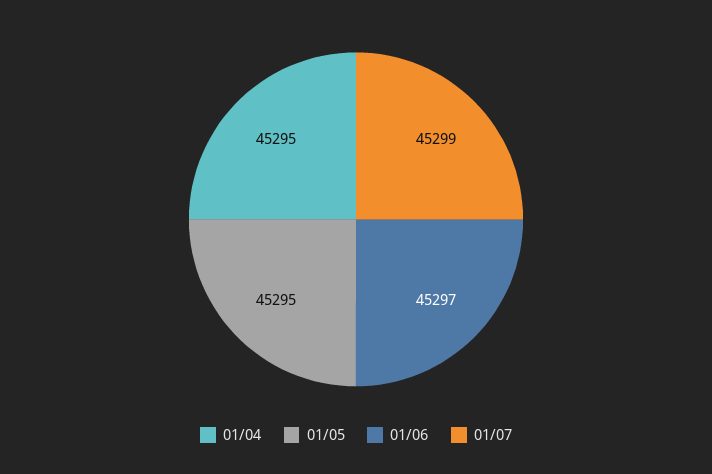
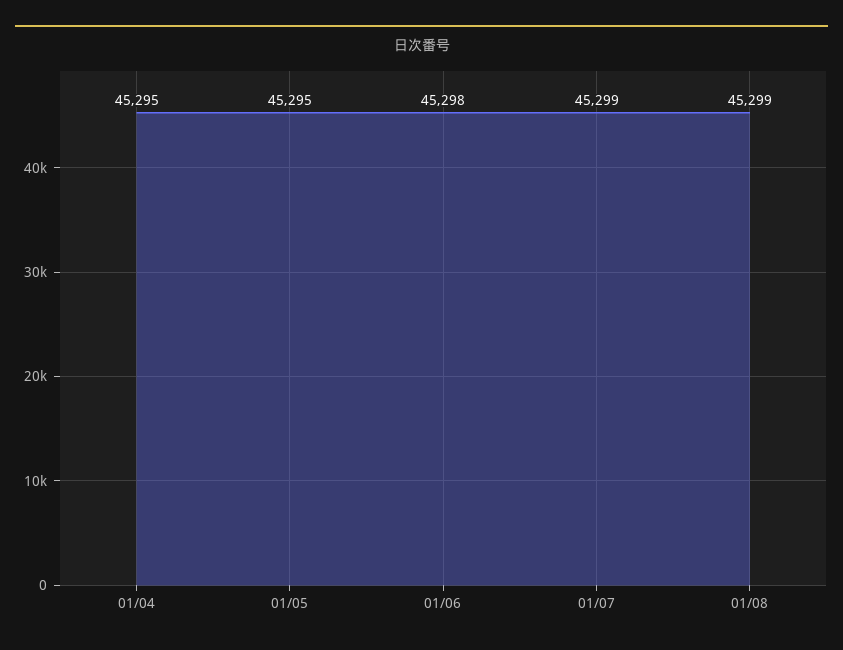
01/06: 45297 -> 45298
01/08: none -> 45299

